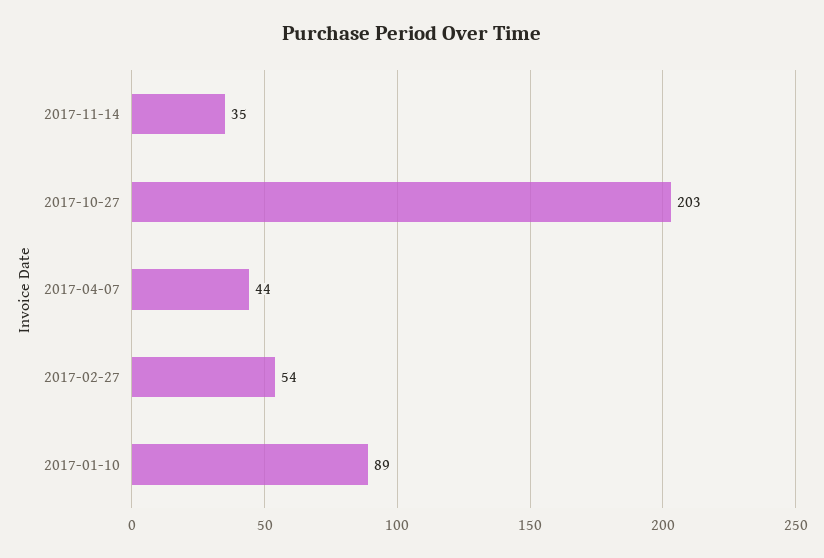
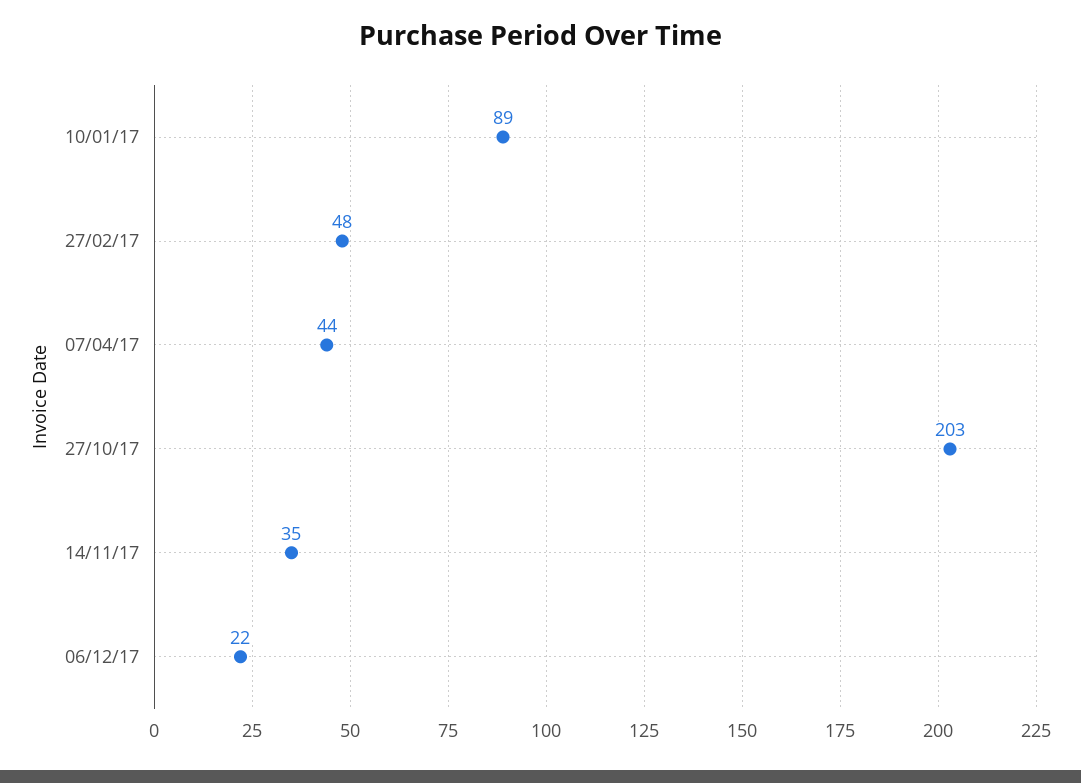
2017-02-27: 54 -> 48
06/12/17: none -> 22

